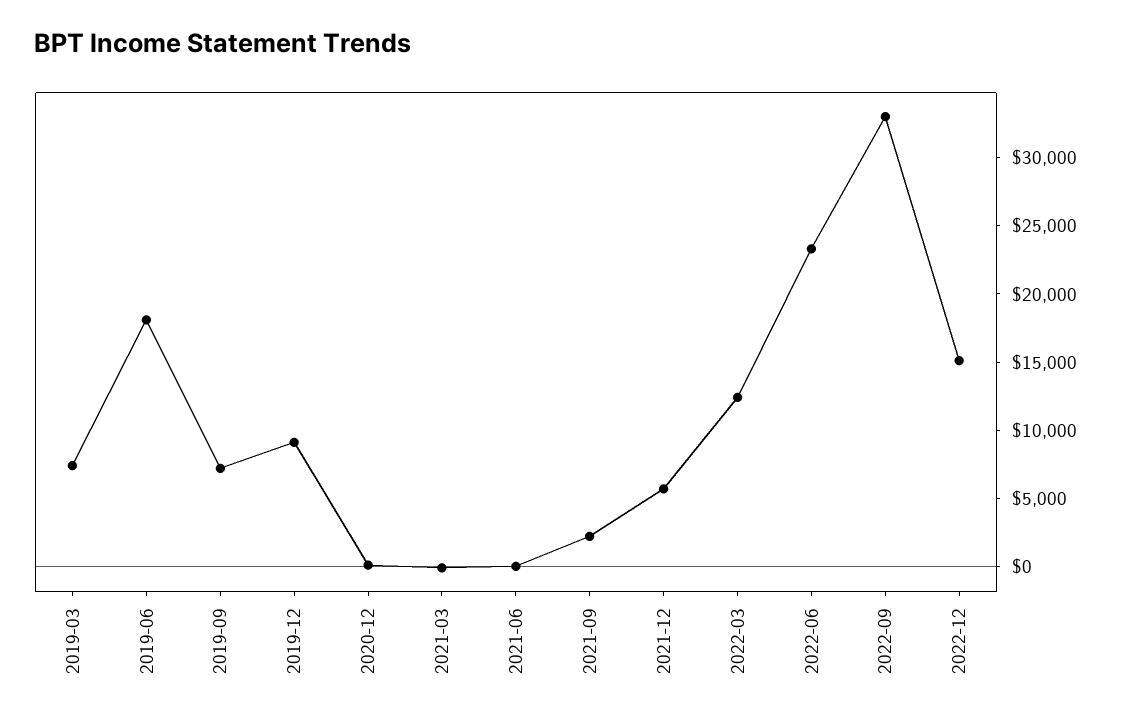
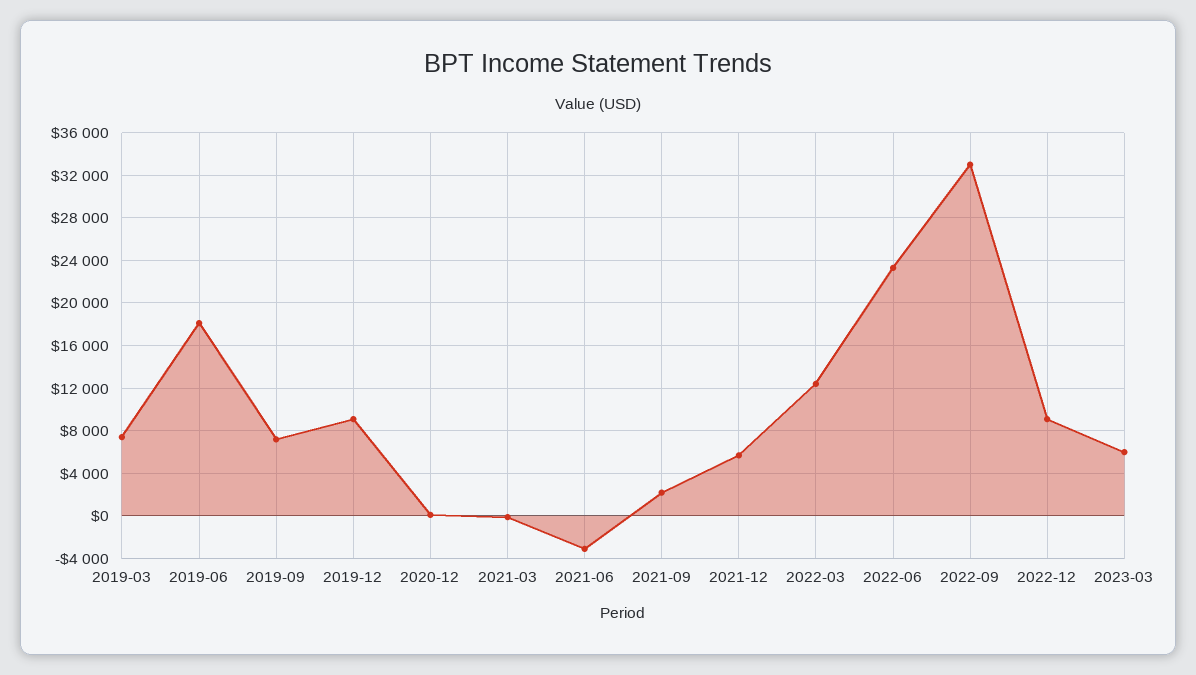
2021-06: 0 -> -3000
2022-12: 15000 -> 9000
2023-03: none -> 6000

